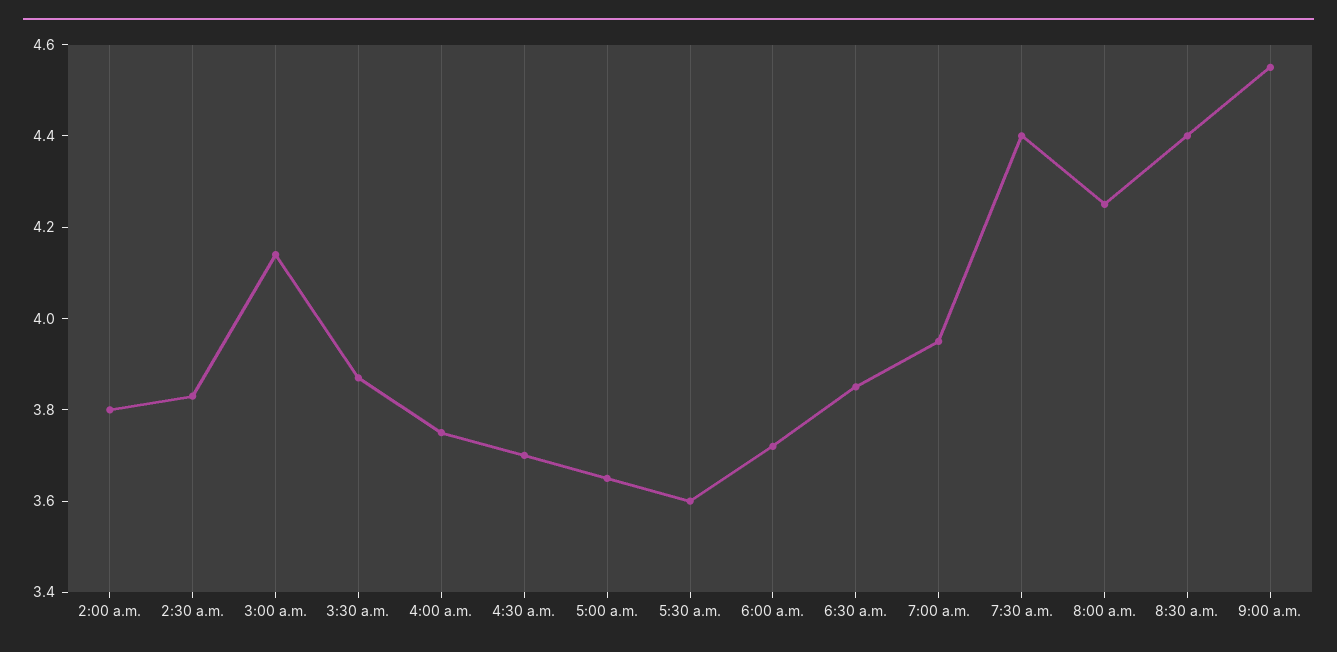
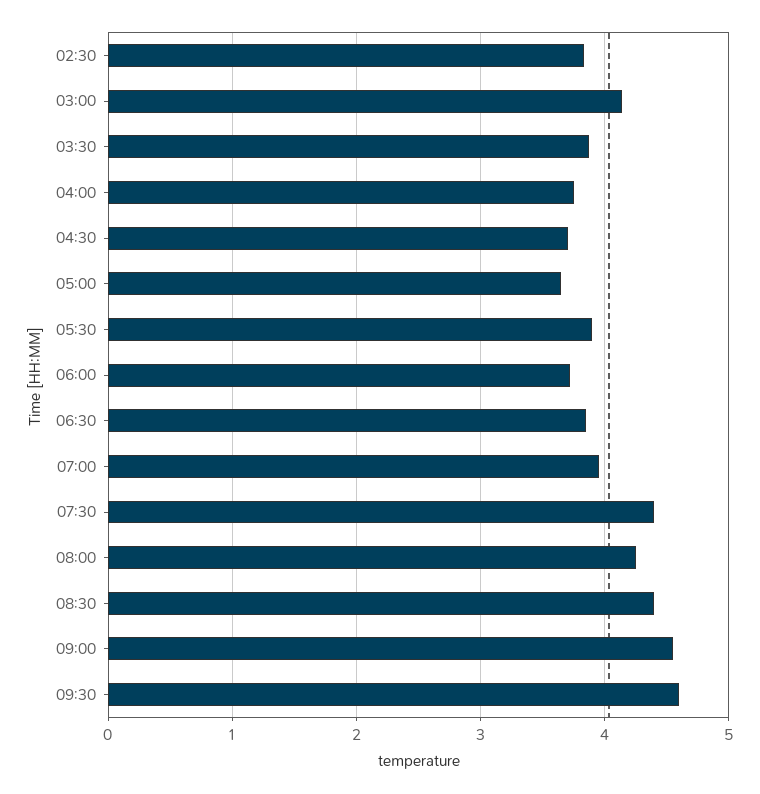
2:00 a.m.: 3.8 -> none
5:30 a.m.: 3.6 -> 3.9
09:30: none -> 4.6

